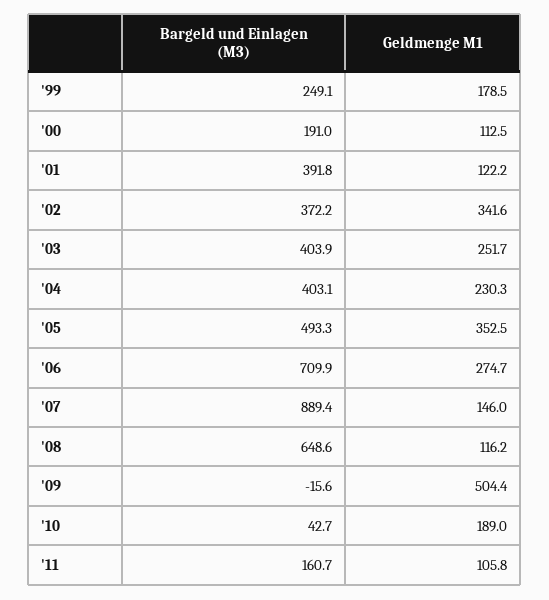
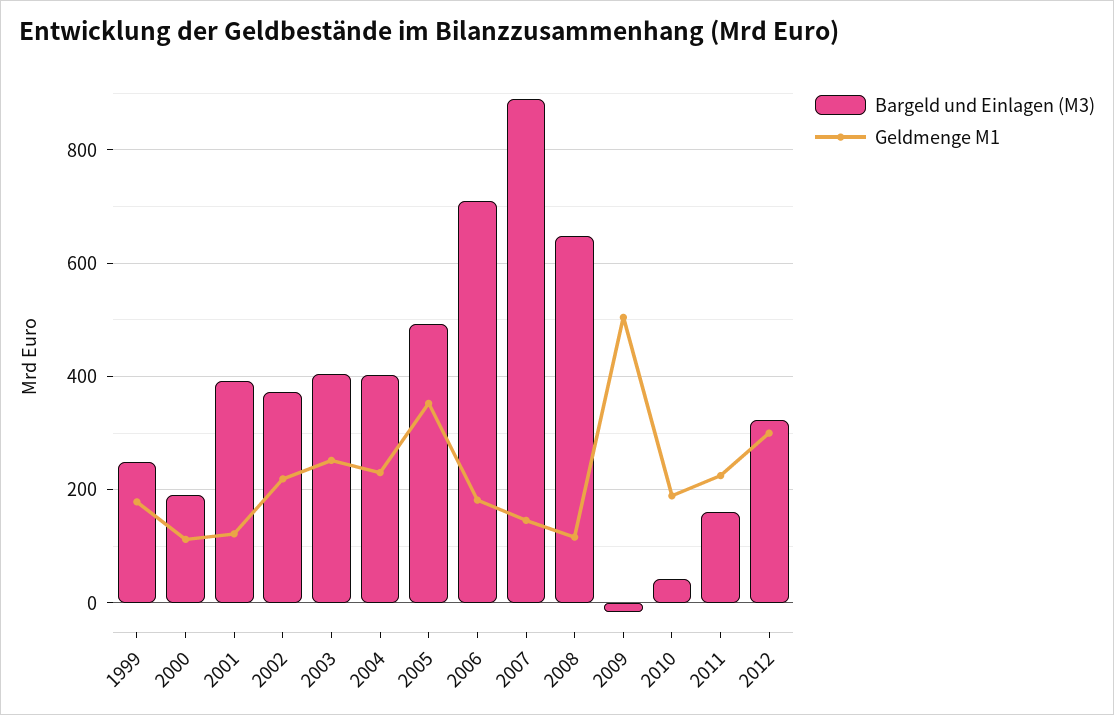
Geldmenge M1, '02: 341.6 -> 220
Geldmenge M1, '06: 274.7 -> 180
Geldmenge M1, '11: 105.8 -> 220
Bargeld und Einlagen (M3), 2012: none -> 320
Geldmenge M1, 2012: none -> 300

